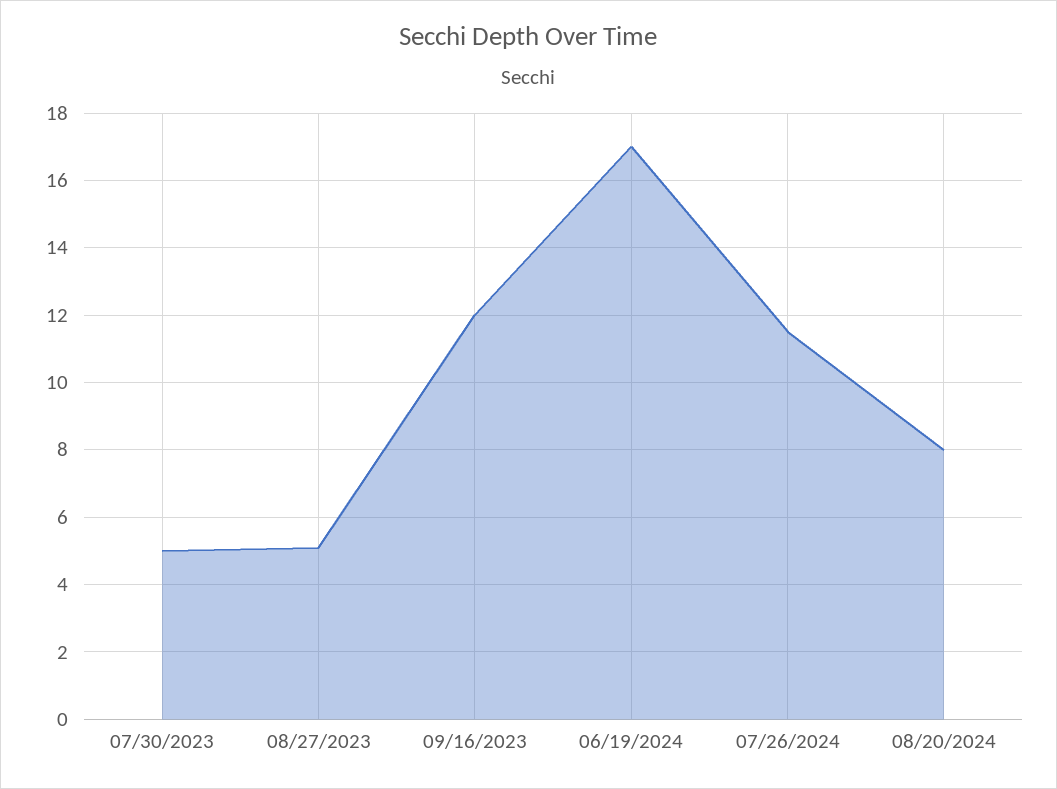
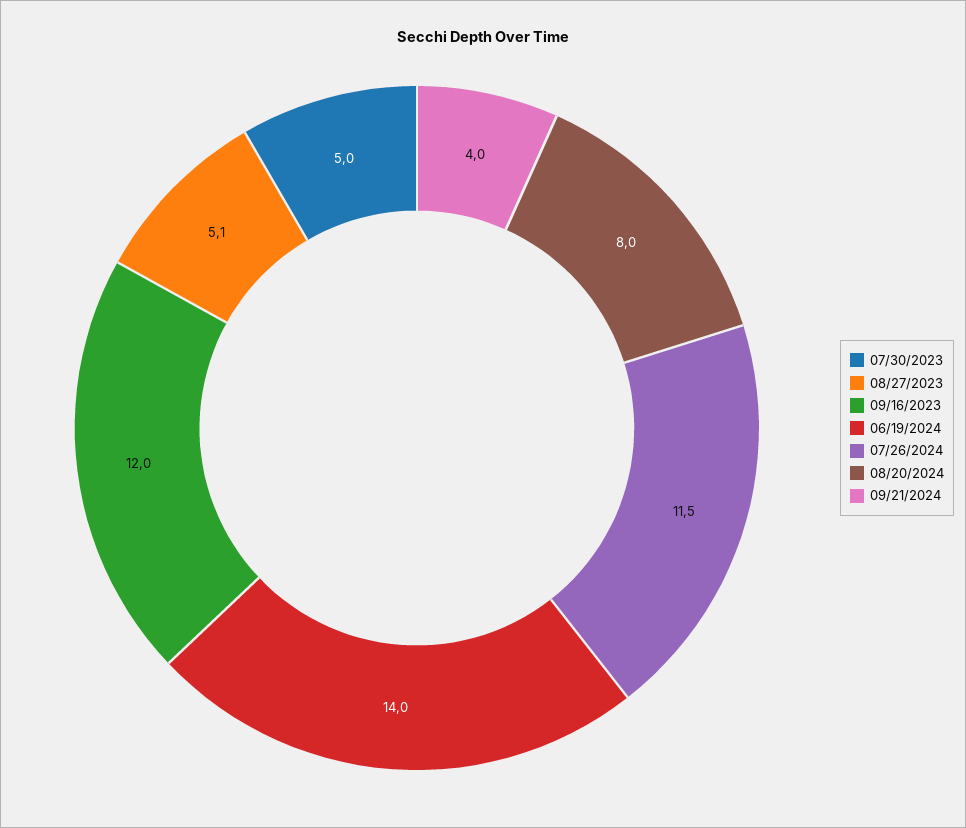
06/19/2024: 17 -> 14
09/21/2024: none -> 4

